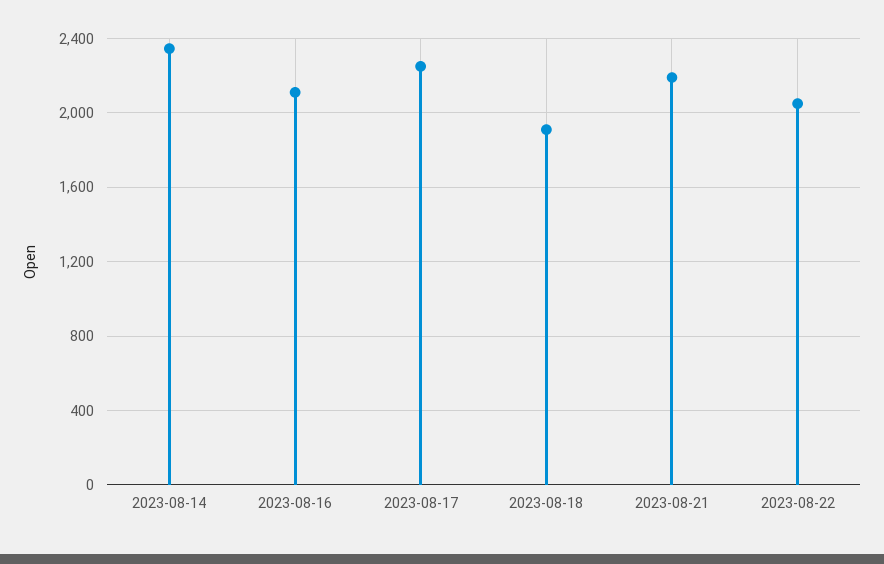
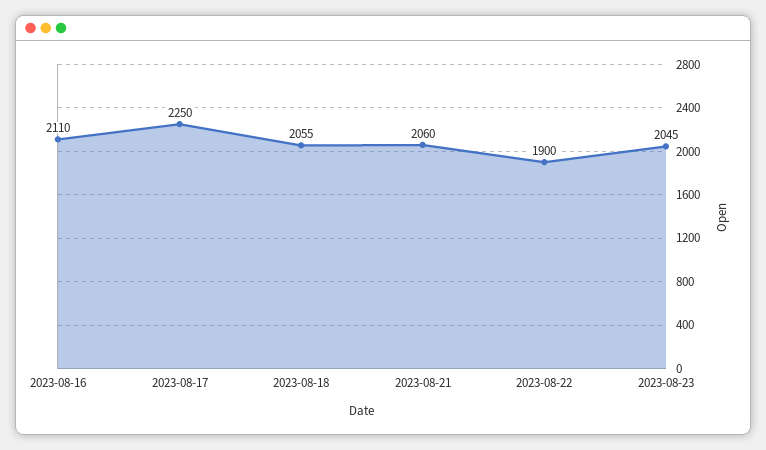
2023-08-14: 2350 -> none
2023-08-18: 1900 -> 2055
2023-08-21: 2200 -> 2060
2023-08-22: 2050 -> 1900
2023-08-23: none -> 2045

